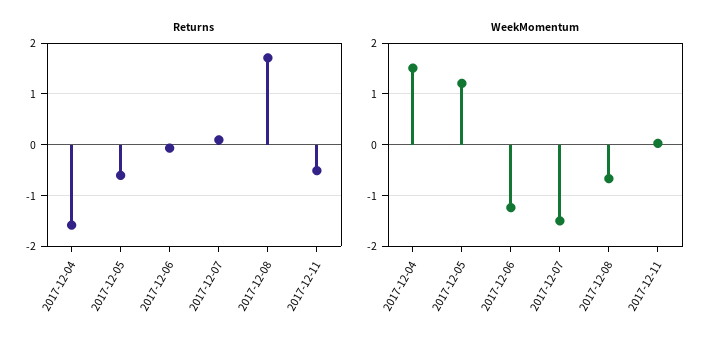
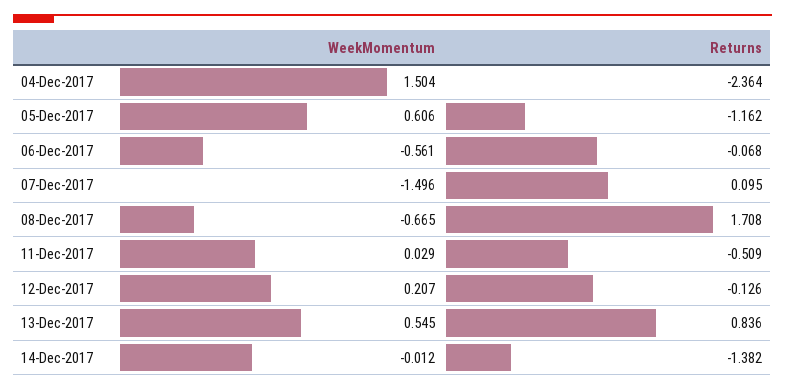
Returns, 2017-12-04: -1.6 -> -2.364
Returns, 2017-12-05: -0.6 -> -1.162
WeekMomentum, 2017-12-05: 1.2 -> 0.606
WeekMomentum, 2017-12-06: -1.2 -> -0.561
WeekMomentum, 12-Dec-2017: none -> 0.207
Returns, 12-Dec-2017: none -> -0.126
WeekMomentum, 13-Dec-2017: none -> 0.545
Returns, 13-Dec-2017: none -> 0.836
WeekMomentum, 14-Dec-2017: none -> -0.012
Returns, 14-Dec-2017: none -> -1.382

